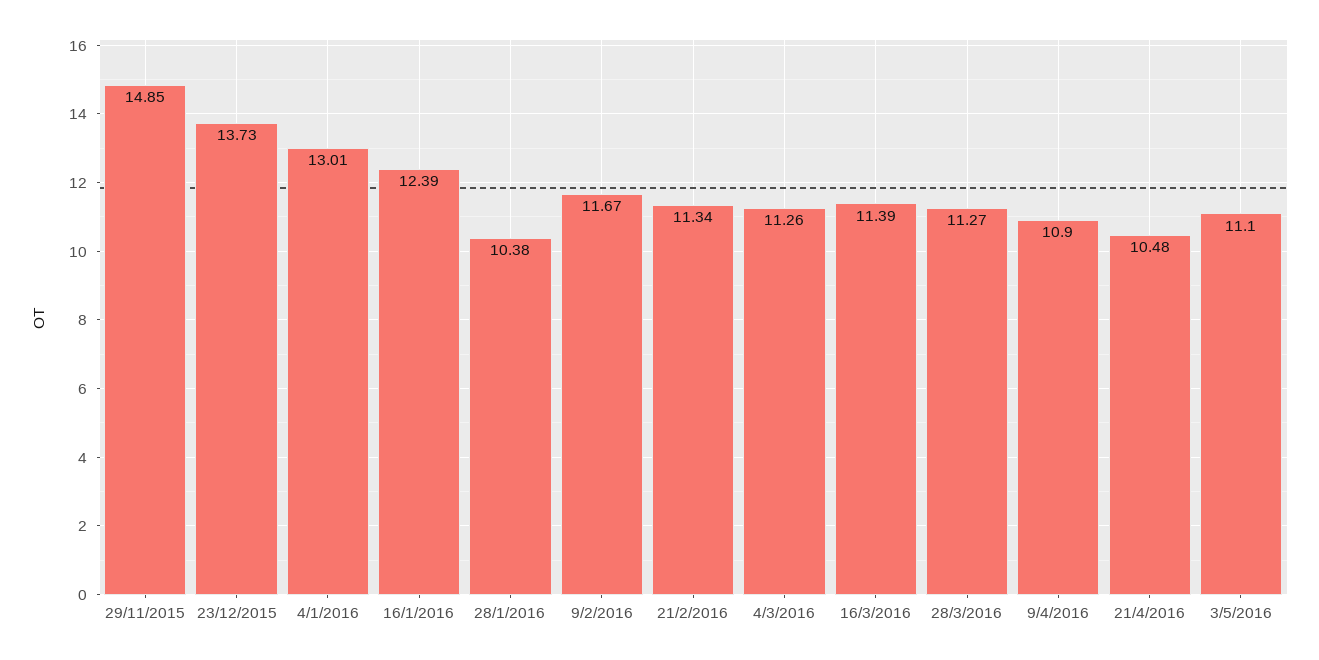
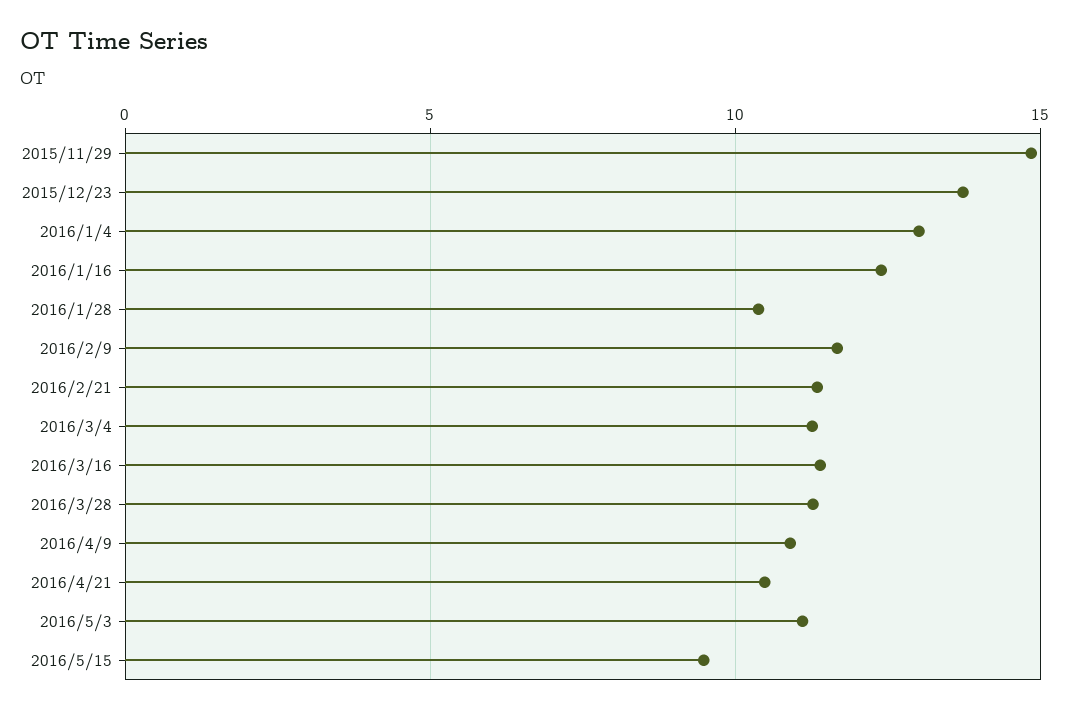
2016/5/15: none -> 9.5

